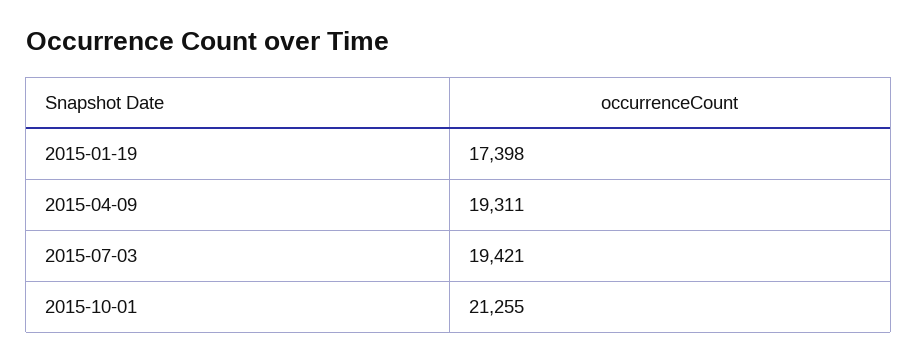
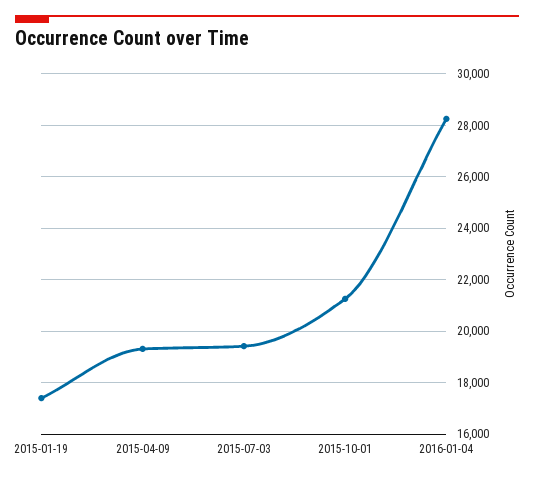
2016-01-04: none -> 28250

